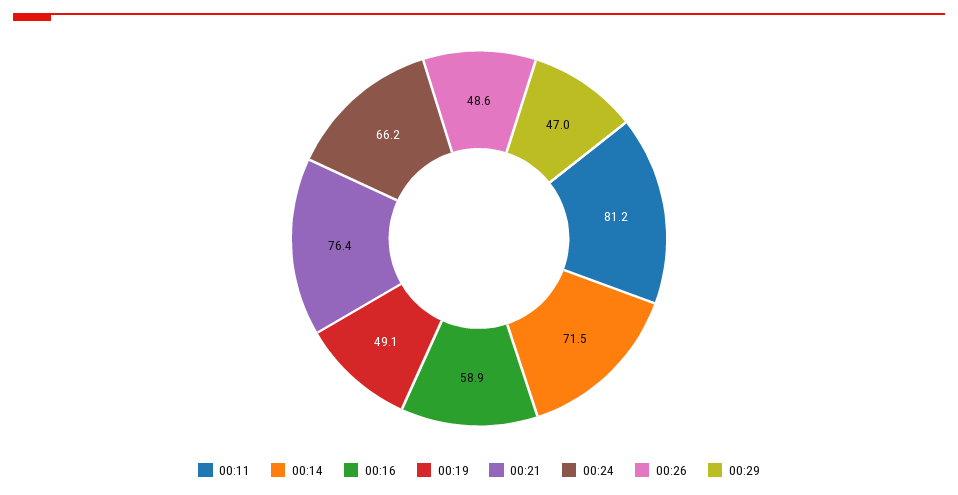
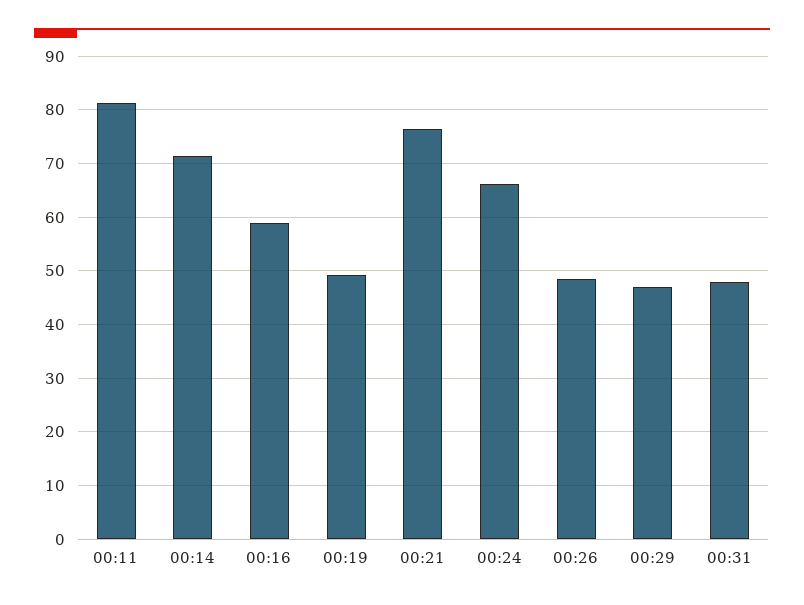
00:31: none -> 48

